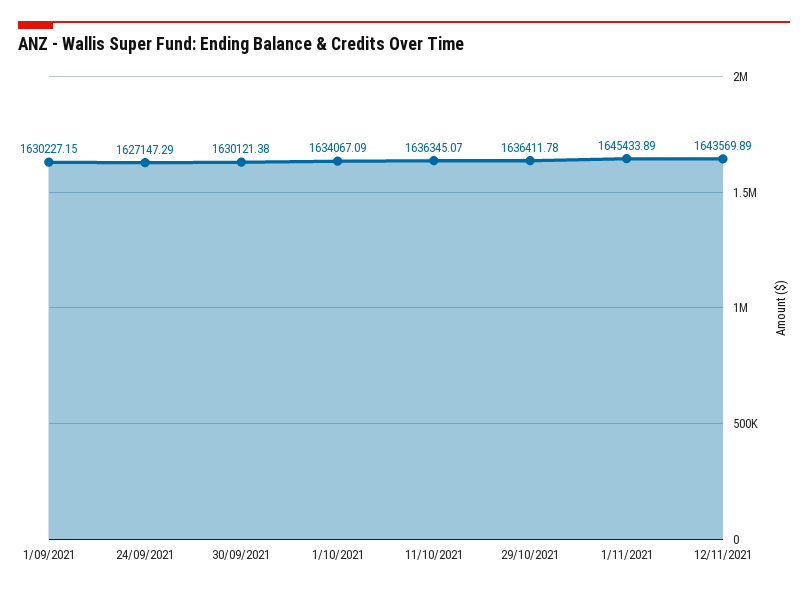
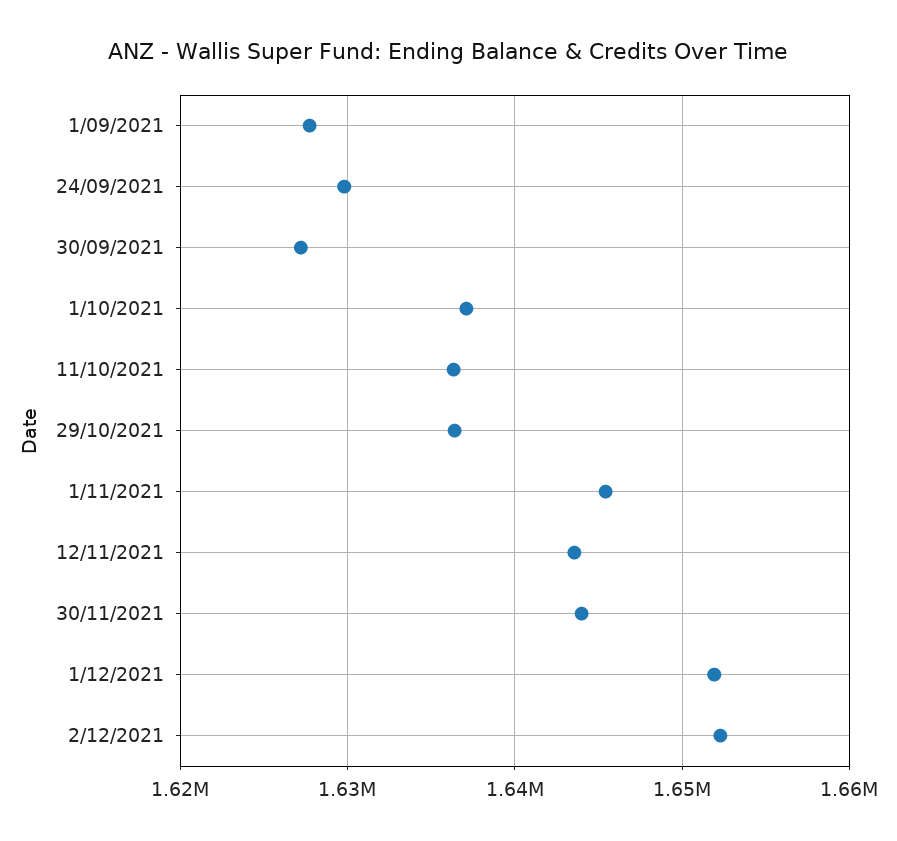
1/09/2021: 1630227.15 -> 1628000
24/09/2021: 1627147.29 -> 1630000
30/09/2021: 1630121.38 -> 1627000
1/10/2021: 1634067.09 -> 1637000
30/11/2021: none -> 1644000
1/12/2021: none -> 1652000
2/12/2021: none -> 1652000

